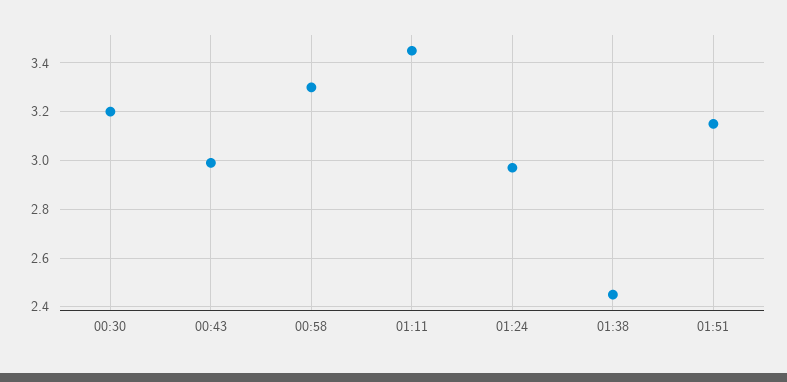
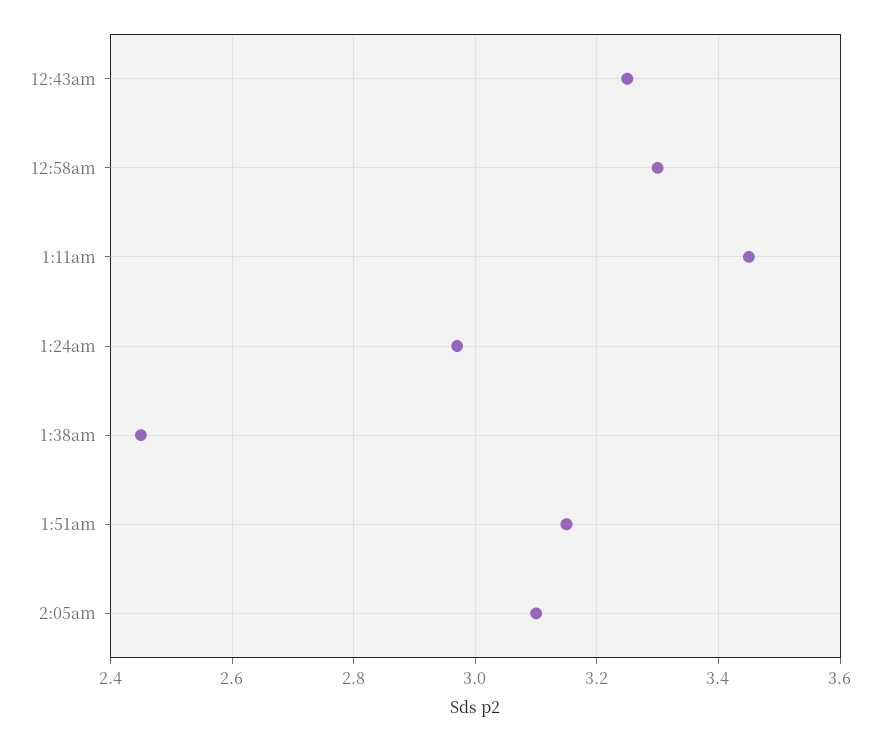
00:30: 3.2 -> none
00:43: 3 -> 3.25
2:05am: none -> 3.1

